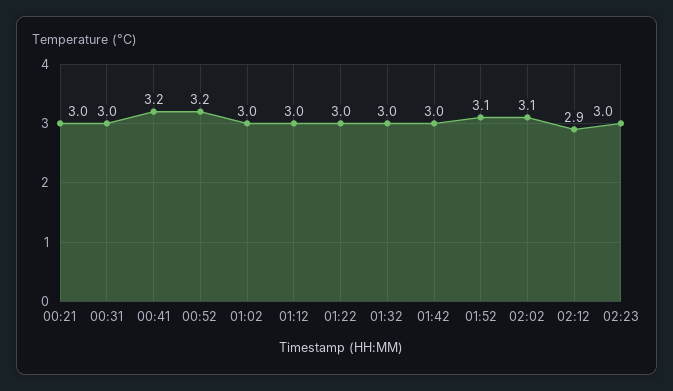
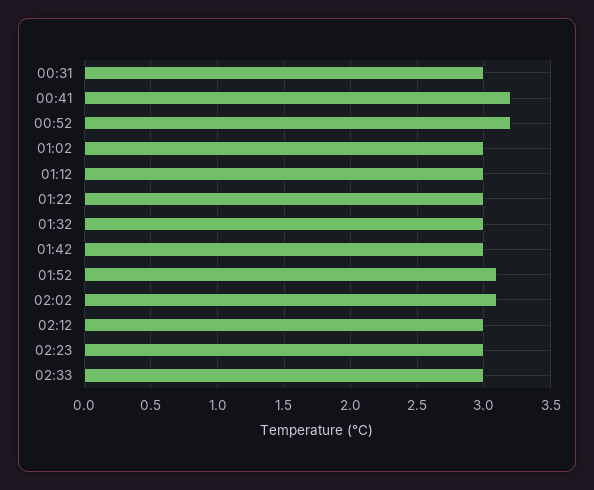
00:21: 3 -> none
02:12: 2.9 -> 3
02:33: none -> 3

